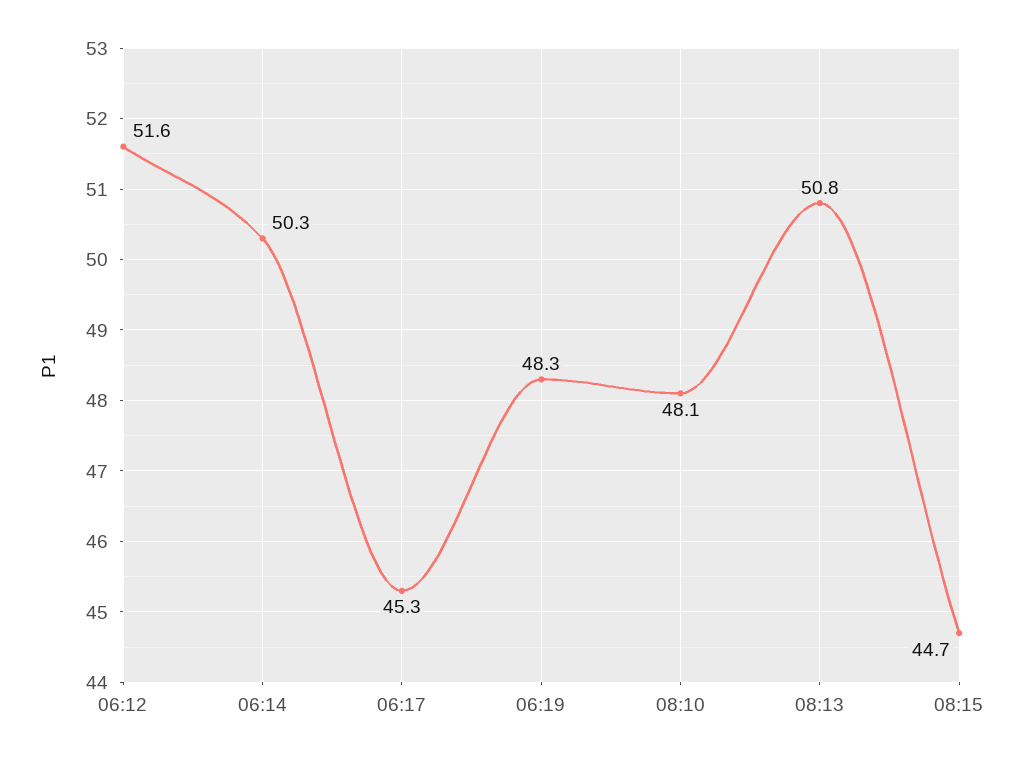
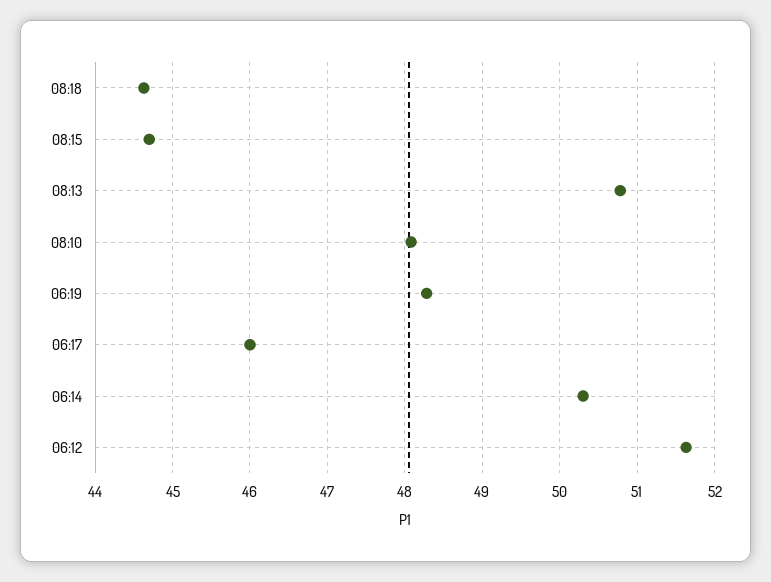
06:17: 45.3 -> 46
08:18: none -> 44.6

